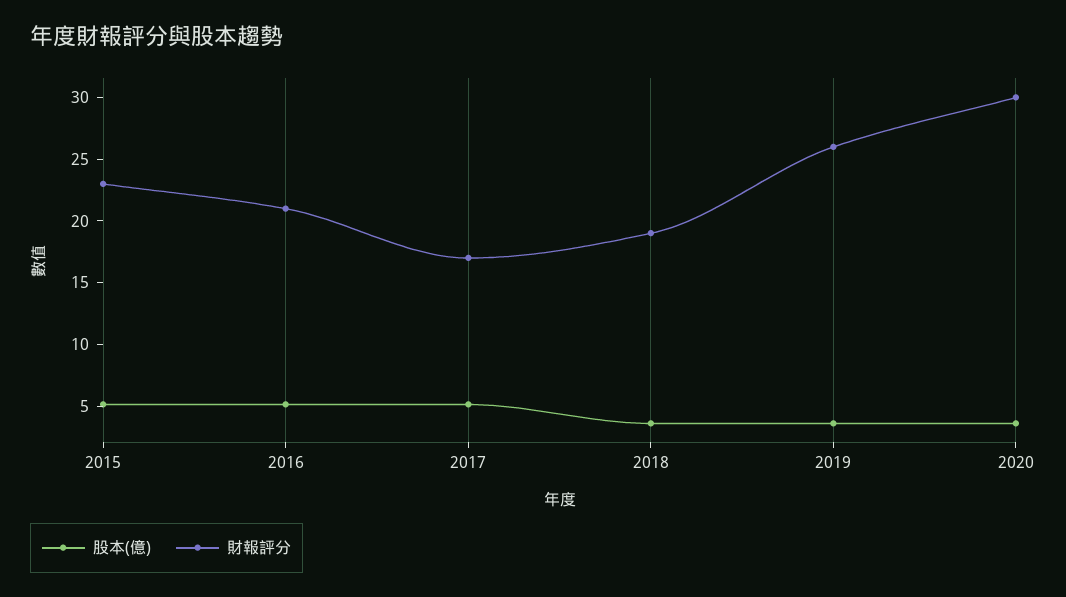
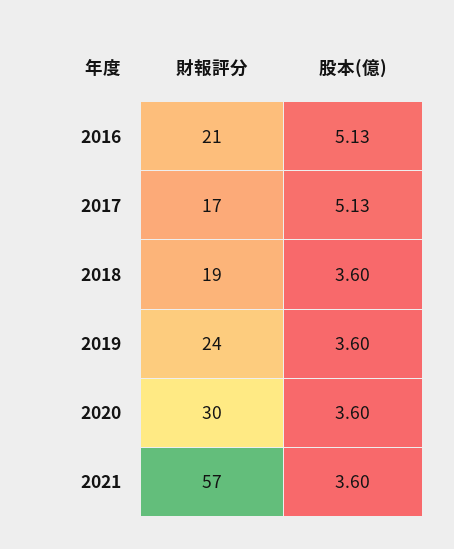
股本(億), 2015: 5 -> none
財報評分, 2015: 23 -> none
財報評分, 2019: 26 -> 24
財報評分, 2021: none -> 57
股本(億), 2021: none -> 3.6

